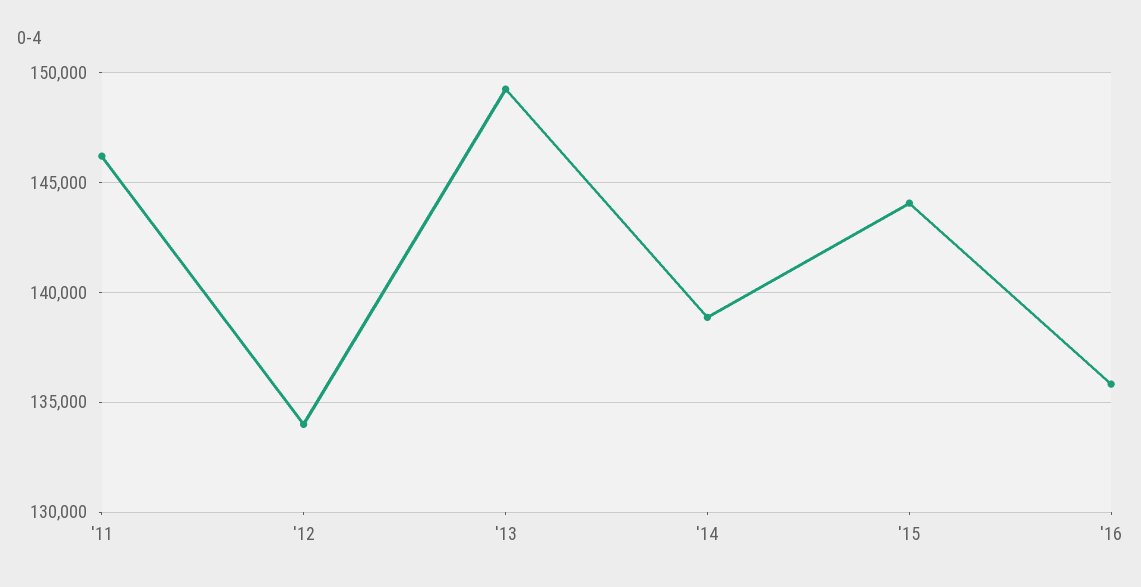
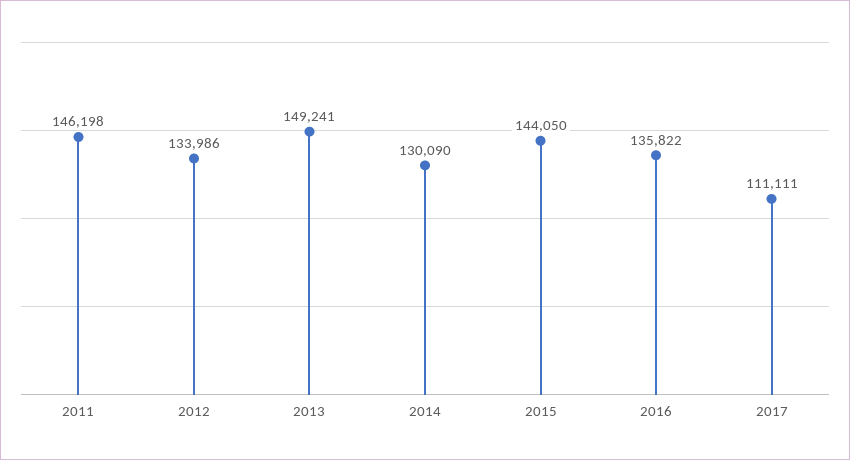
'14: 139000 -> 130090
2017: none -> 111111

